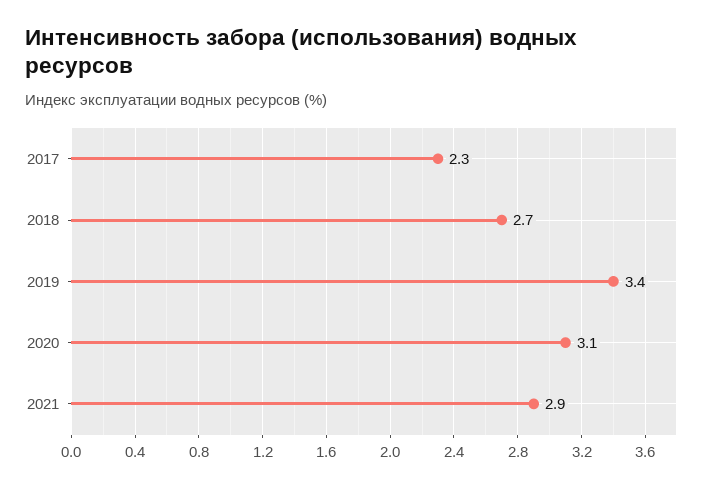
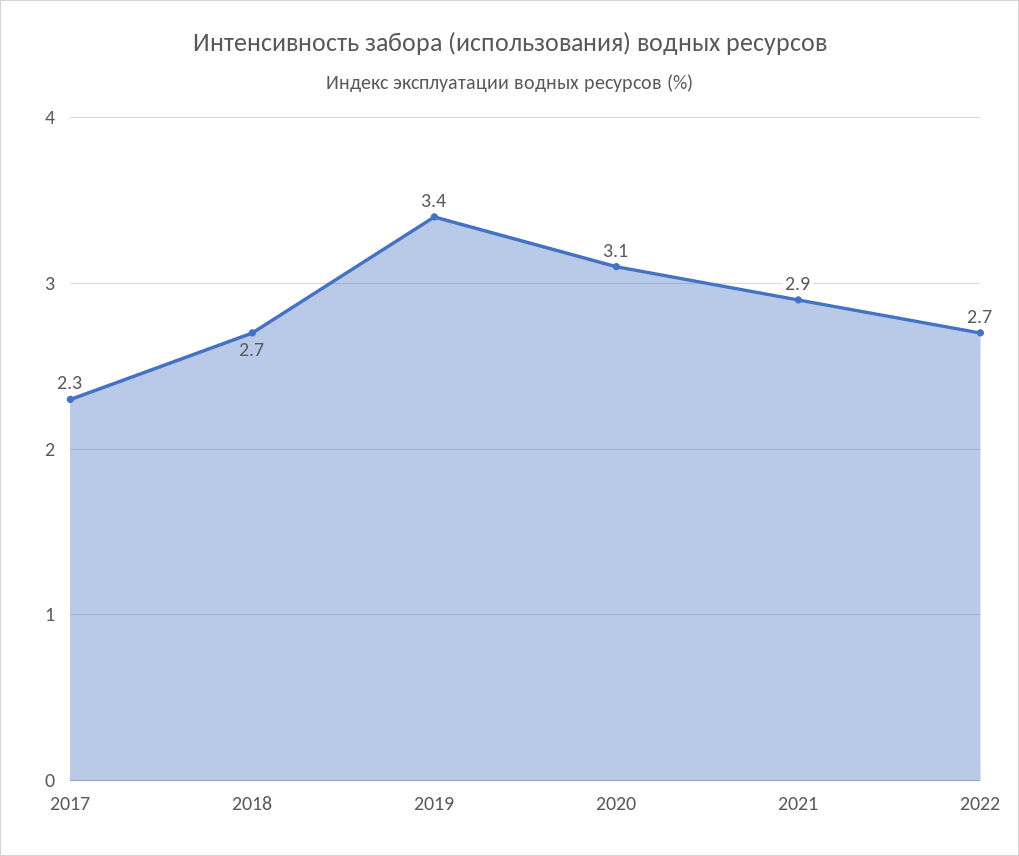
2022: none -> 2.7

